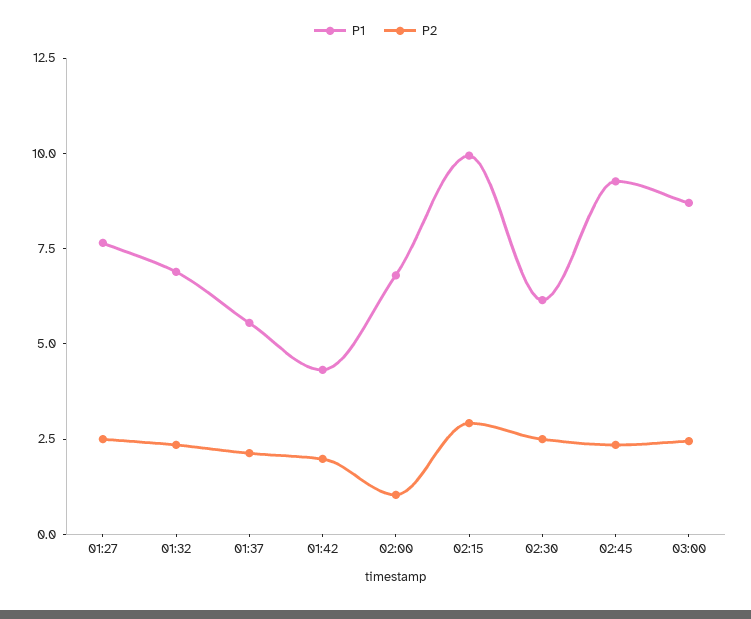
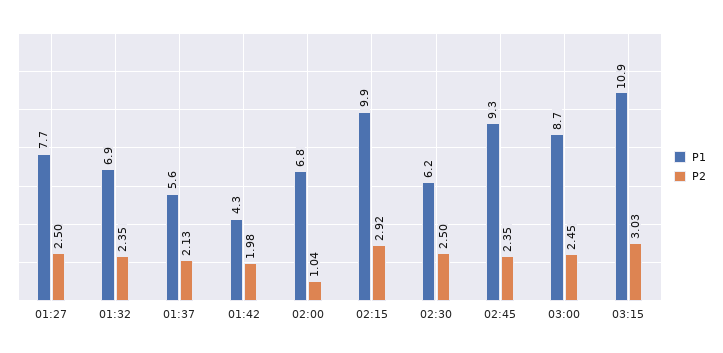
P1, 03:15: none -> 10.9
P2, 03:15: none -> 3.03

